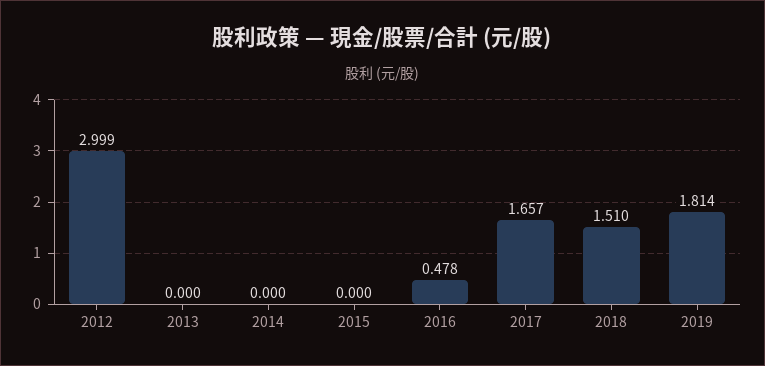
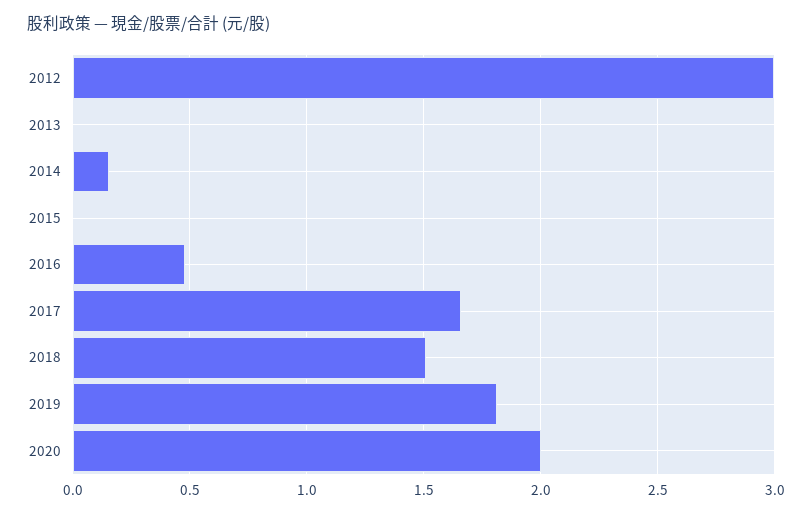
2014: 0 -> 0.15
2020: none -> 2

